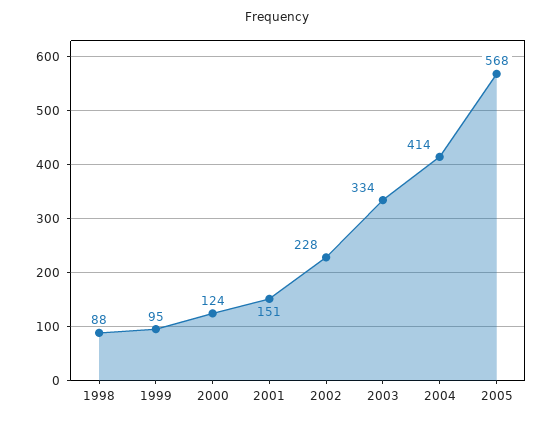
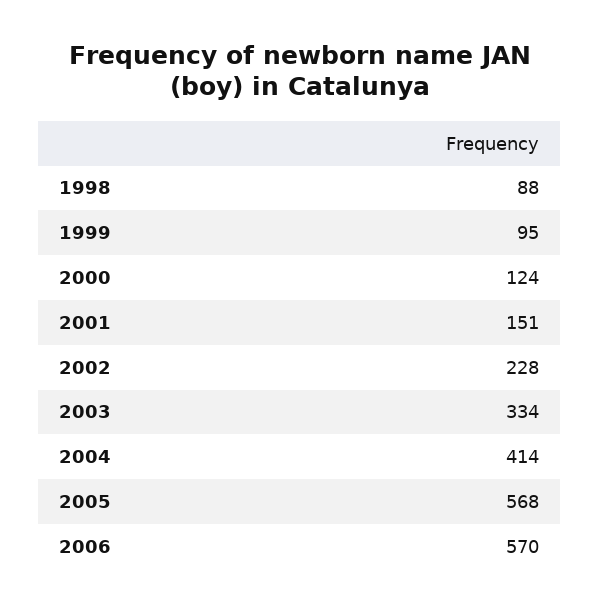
2006: none -> 570

